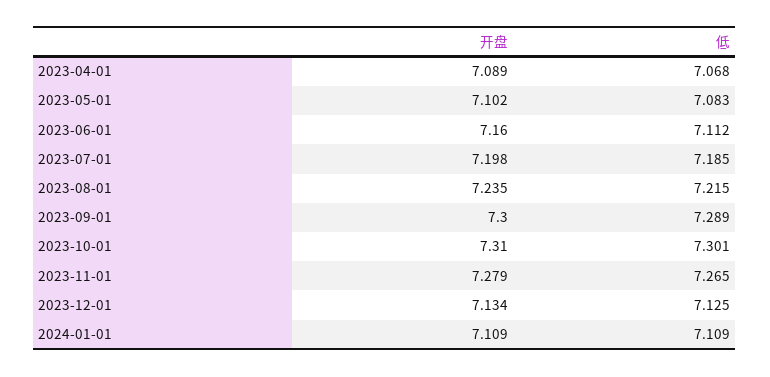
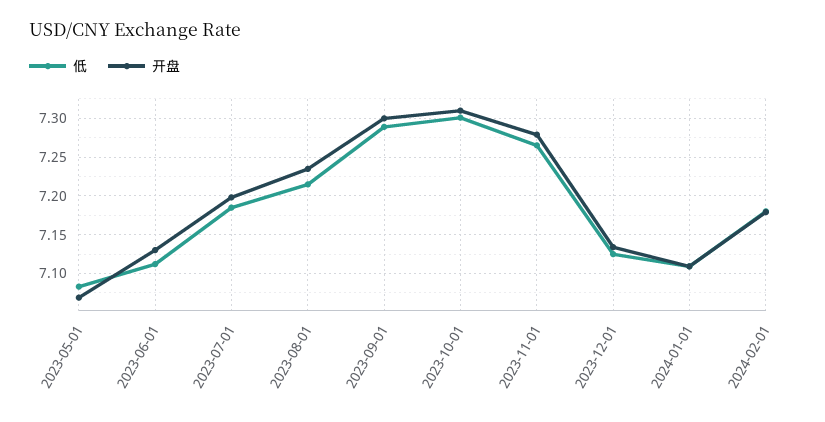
开盘, 2023-04-01: 7.089 -> none
低, 2023-04-01: 7.068 -> none
开盘, 2023-05-01: 7.102 -> 7.07
开盘, 2023-06-01: 7.16 -> 7.13
低, 2024-02-01: none -> 7.18
开盘, 2024-02-01: none -> 7.18

